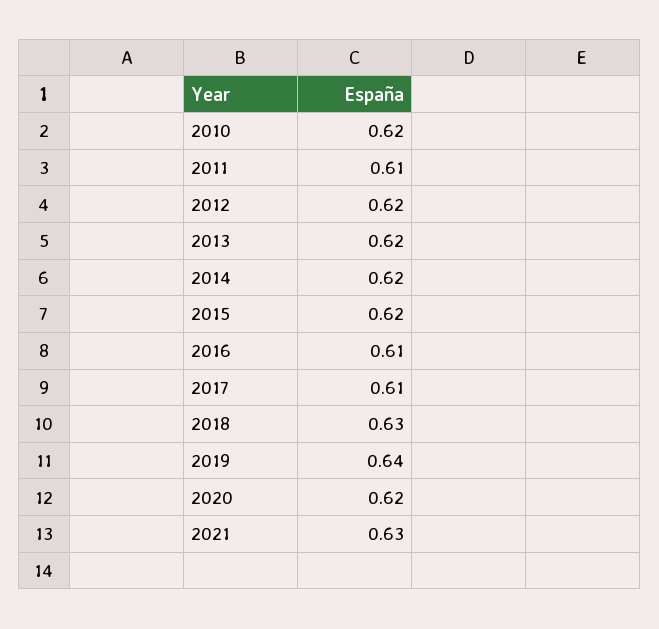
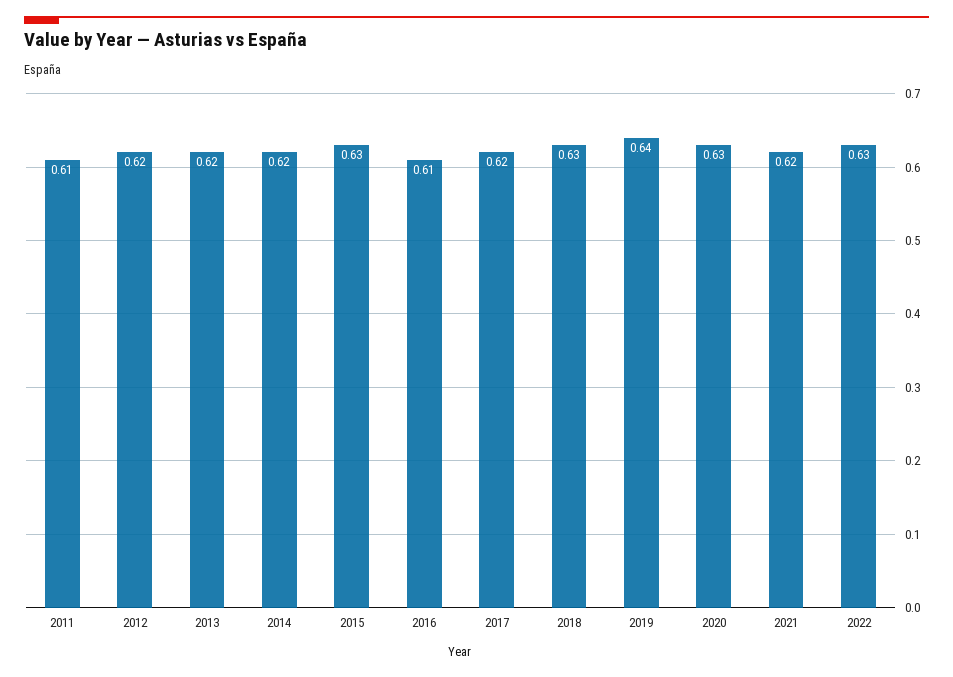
2010: 0.62 -> none
2015: 0.62 -> 0.63
2017: 0.61 -> 0.62
2020: 0.62 -> 0.63
2021: 0.63 -> 0.62
2022: none -> 0.63

